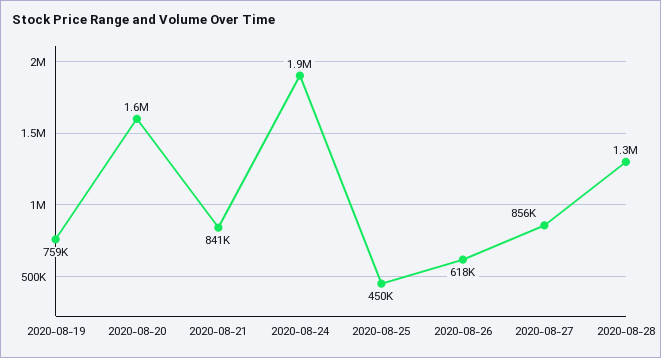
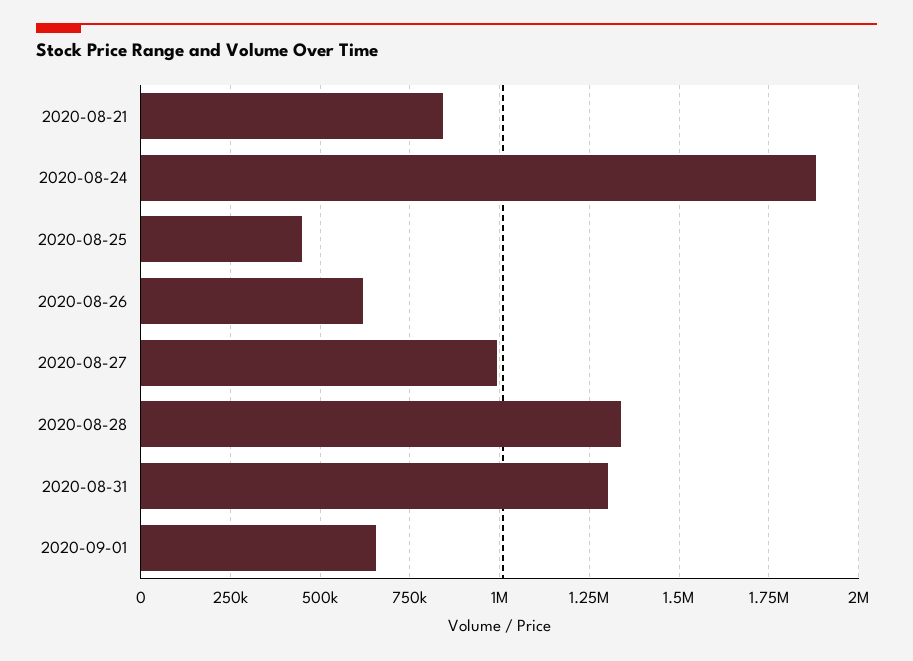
2020-08-19: 759000 -> none
2020-08-20: 1600000 -> none
2020-08-27: 856000 -> 1000000
2020-08-31: none -> 1300000
2020-09-01: none -> 650000

